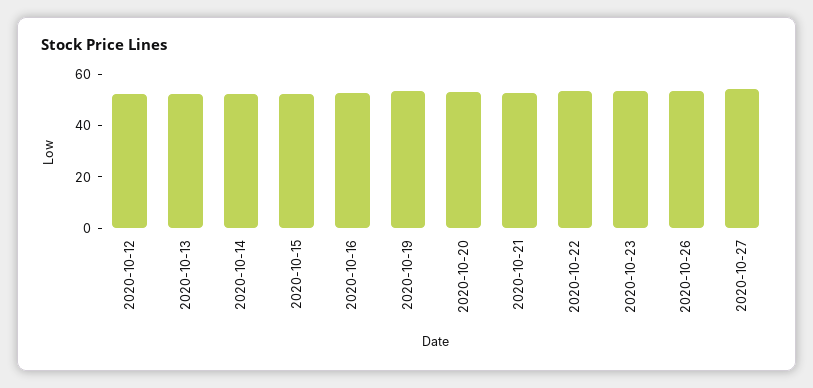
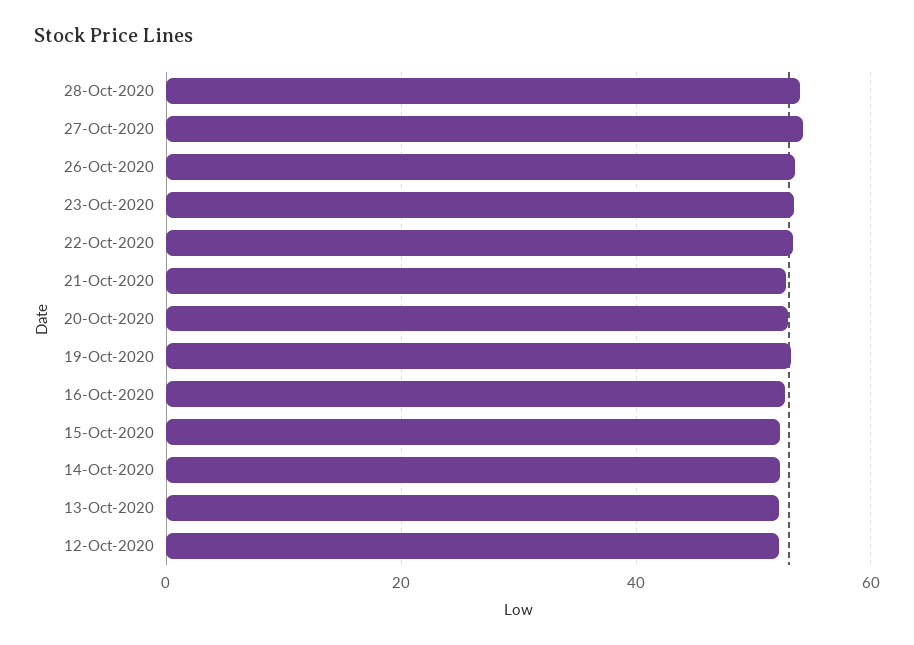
28-Oct-2020: none -> 54

